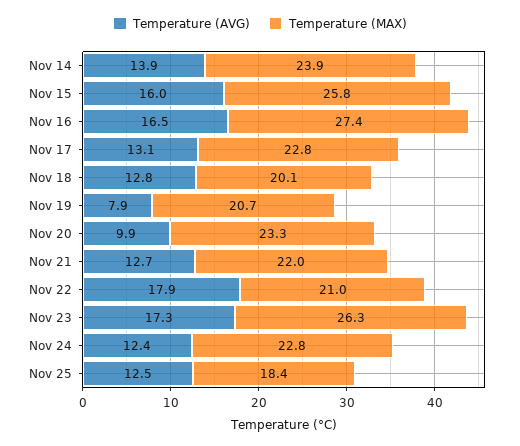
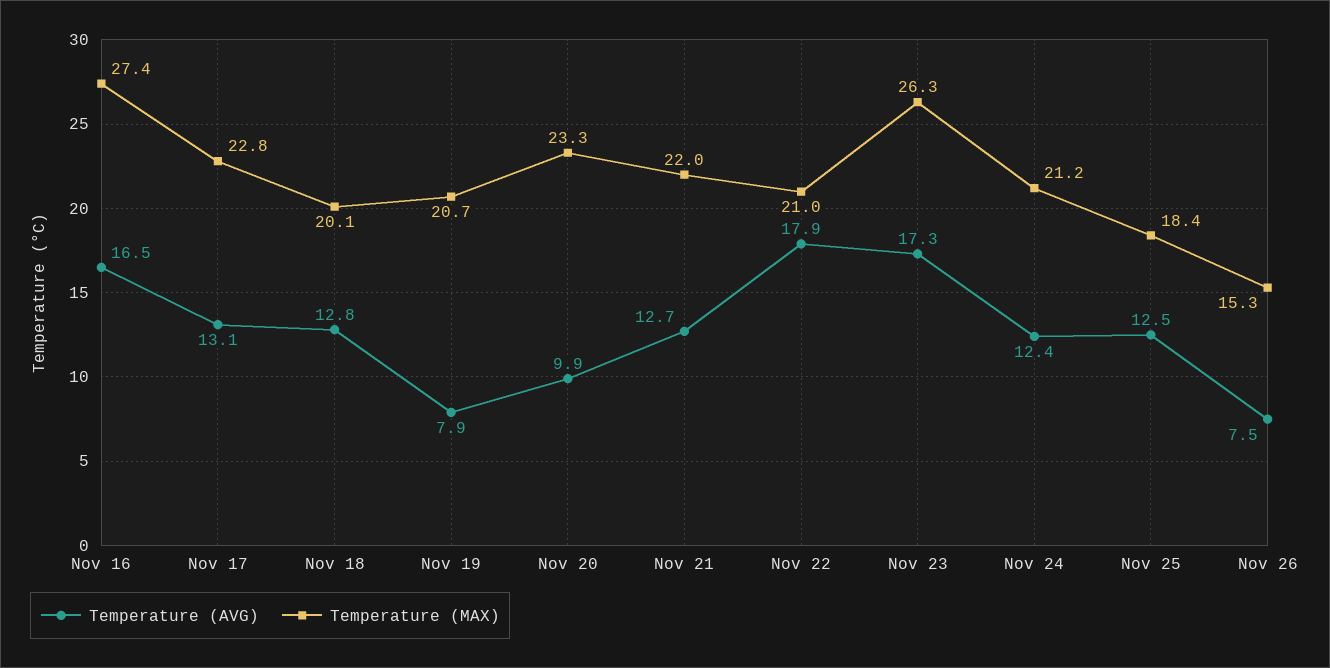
Temperature (AVG), Nov 14: 13.9 -> none
Temperature (MAX), Nov 14: 23.9 -> none
Temperature (AVG), Nov 15: 16 -> none
Temperature (MAX), Nov 15: 25.8 -> none
Temperature (MAX), Nov 24: 22.8 -> 21.2
Temperature (AVG), Nov 26: none -> 7.5
Temperature (MAX), Nov 26: none -> 15.3

